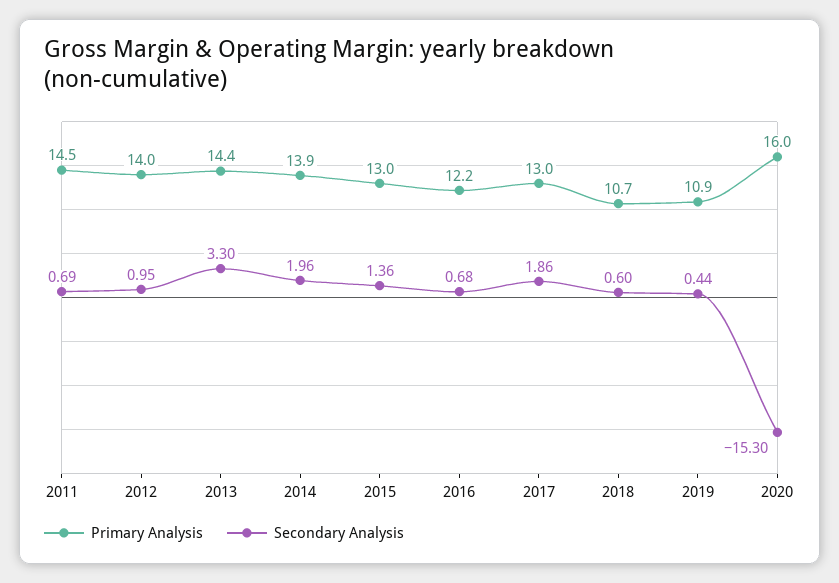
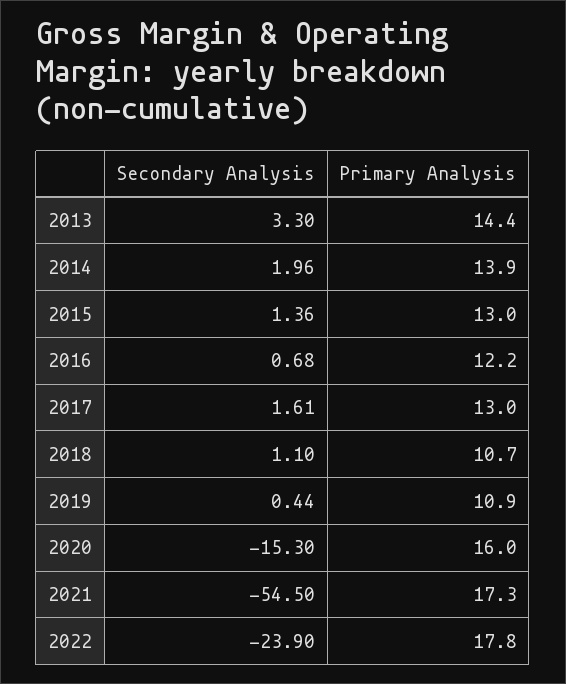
Primary Analysis, 2011: 14.5 -> none
Secondary Analysis, 2011: 0.69 -> none
Primary Analysis, 2012: 14 -> none
Secondary Analysis, 2012: 0.95 -> none
Secondary Analysis, 2017: 1.86 -> 1.61
Secondary Analysis, 2018: 0.6 -> 1.1
Secondary Analysis, 2021: none -> -54.5
Primary Analysis, 2021: none -> 17.3
Secondary Analysis, 2022: none -> -23.9
Primary Analysis, 2022: none -> 17.8

